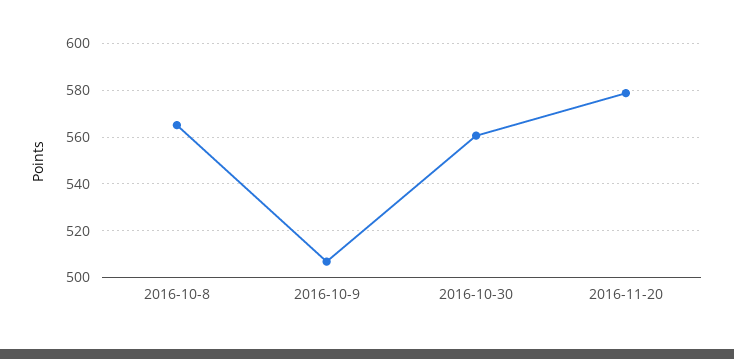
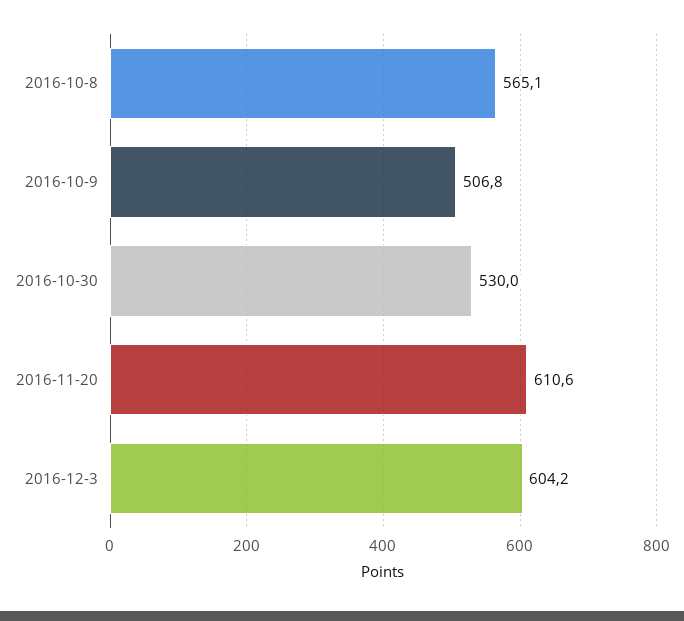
2016-10-30: 560 -> 530
2016-11-20: 580 -> 610.6
2016-12-3: none -> 604.2

